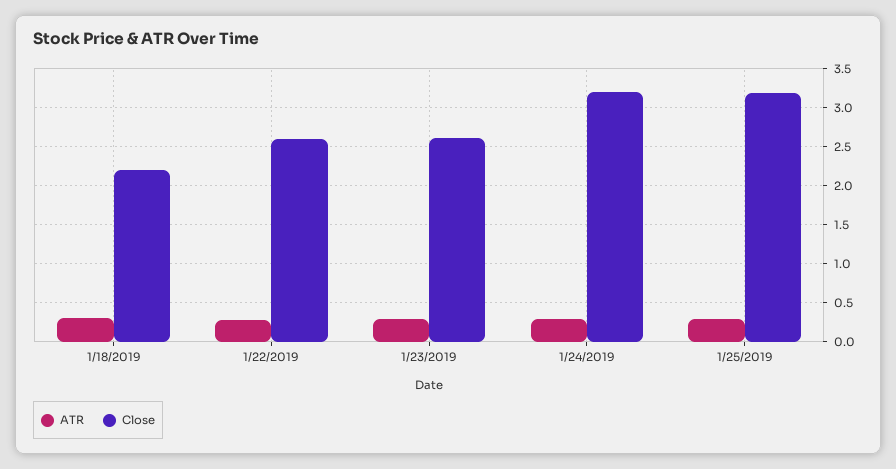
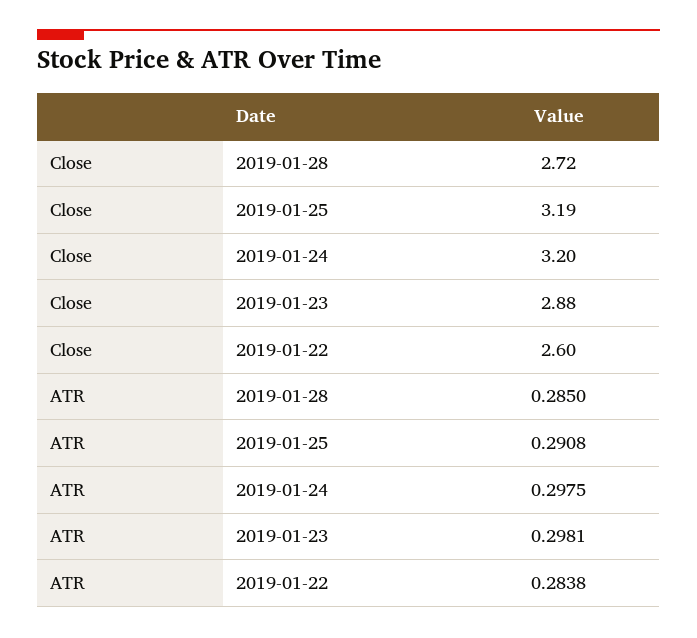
ATR, 1/18/2019: 0.3 -> none
Close, 1/18/2019: 2.2 -> none
Close, 1/23/2019: 2.6 -> 2.88
Close, 2019-01-28: none -> 2.72
ATR, 2019-01-28: none -> 0.285

